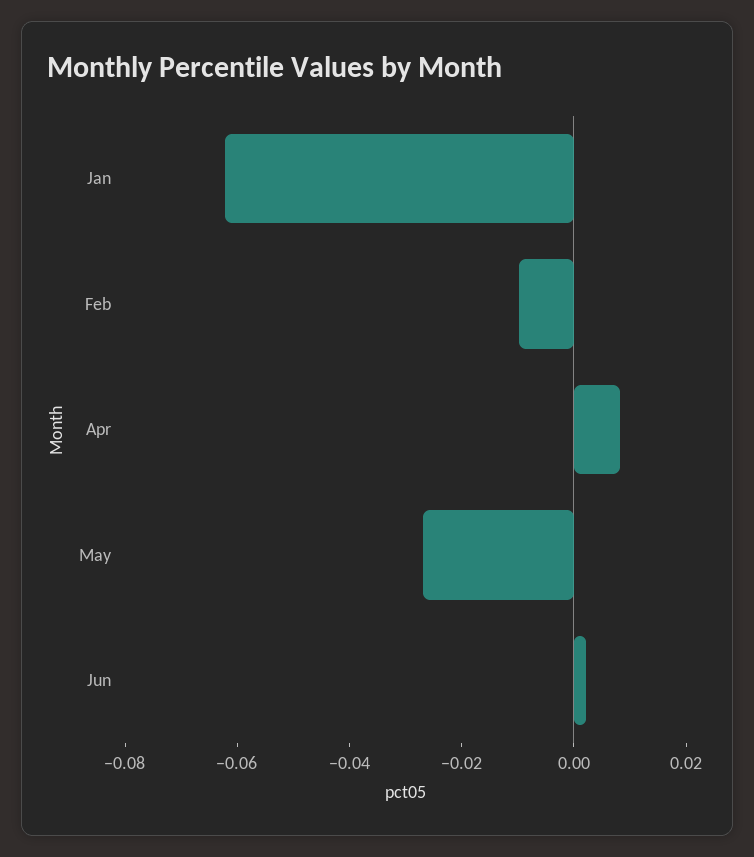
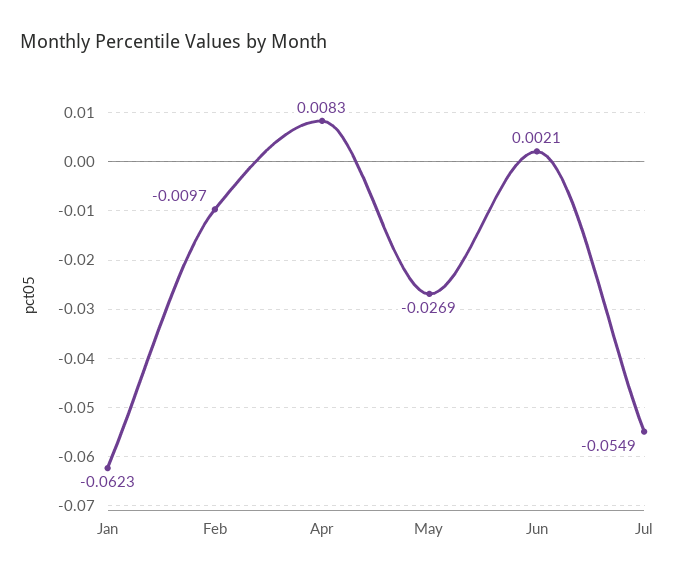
Jul: none -> -0.0549

